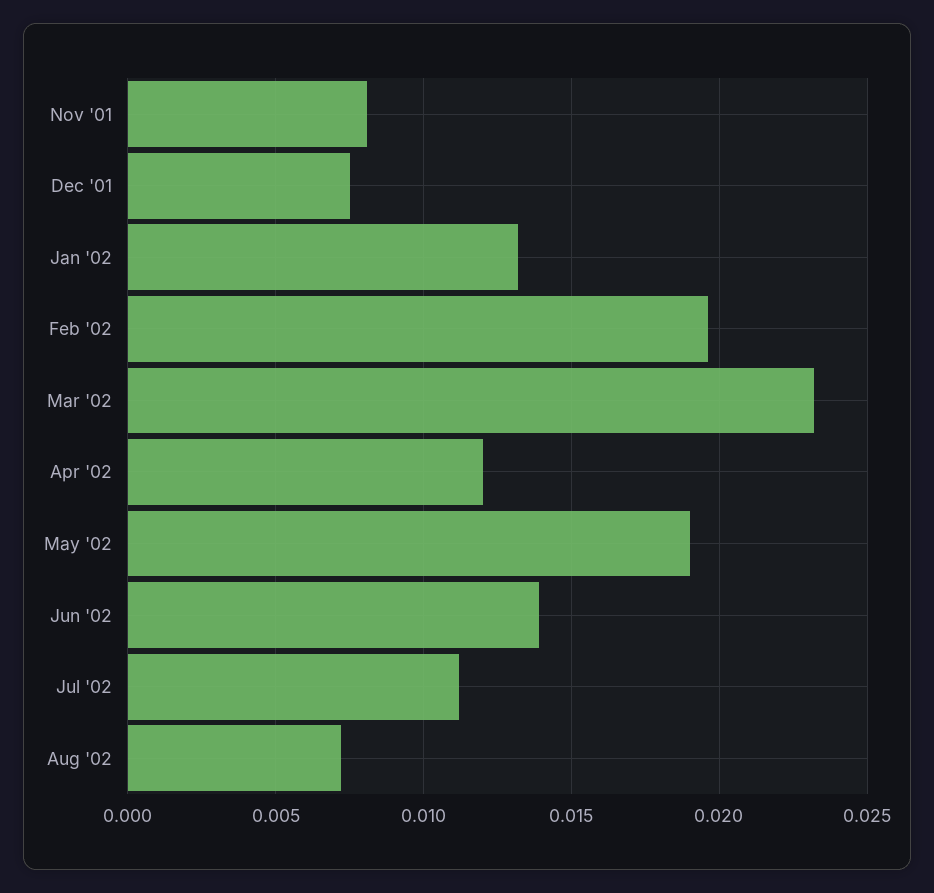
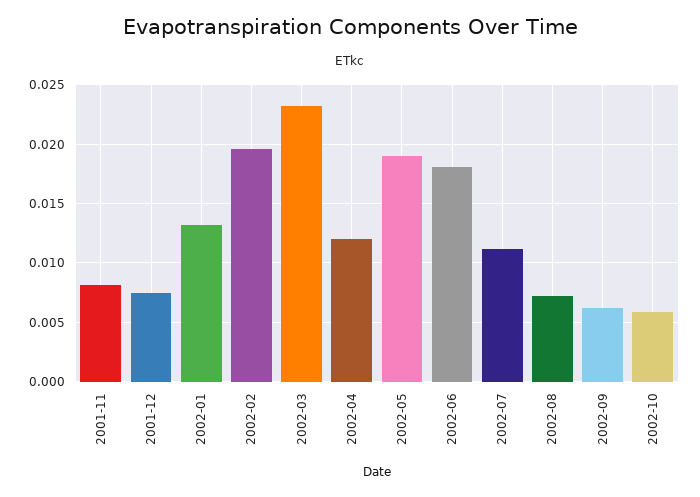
Jun '02: 0.014 -> 0.018
2002-09: none -> 0.006
2002-10: none -> 0.006

